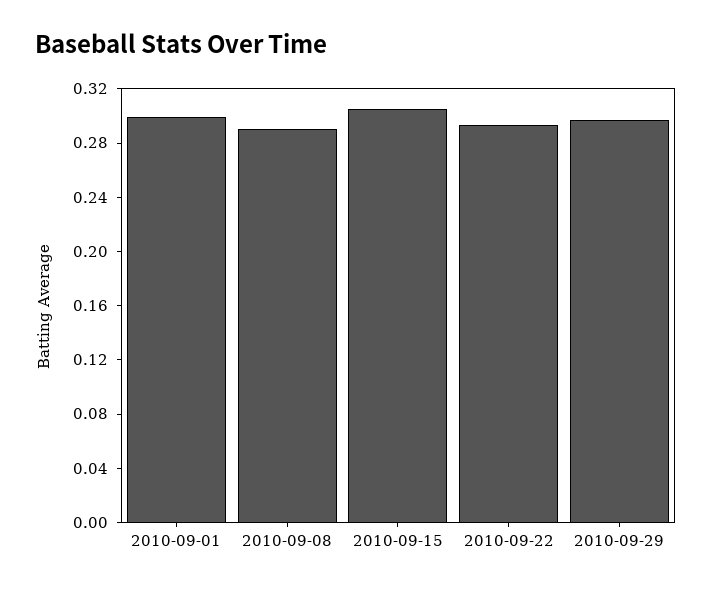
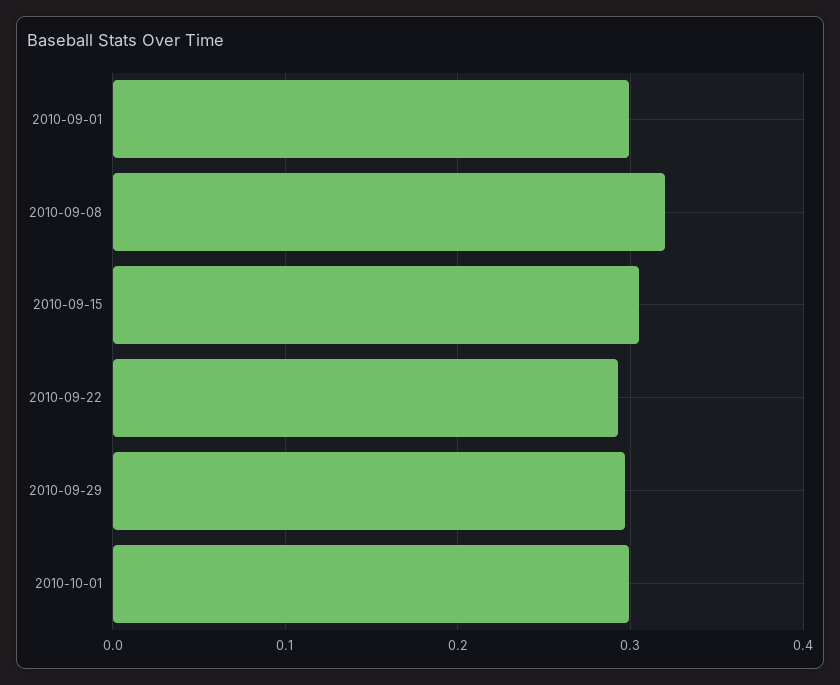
2010-09-08: 0.29 -> 0.32
2010-10-01: none -> 0.3

